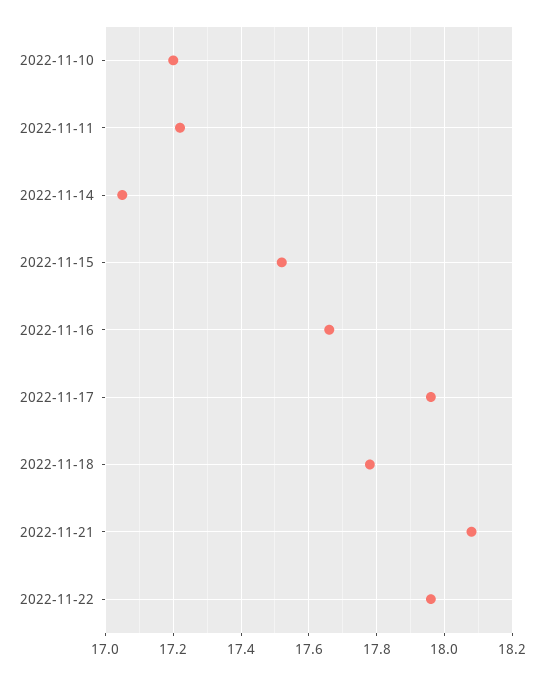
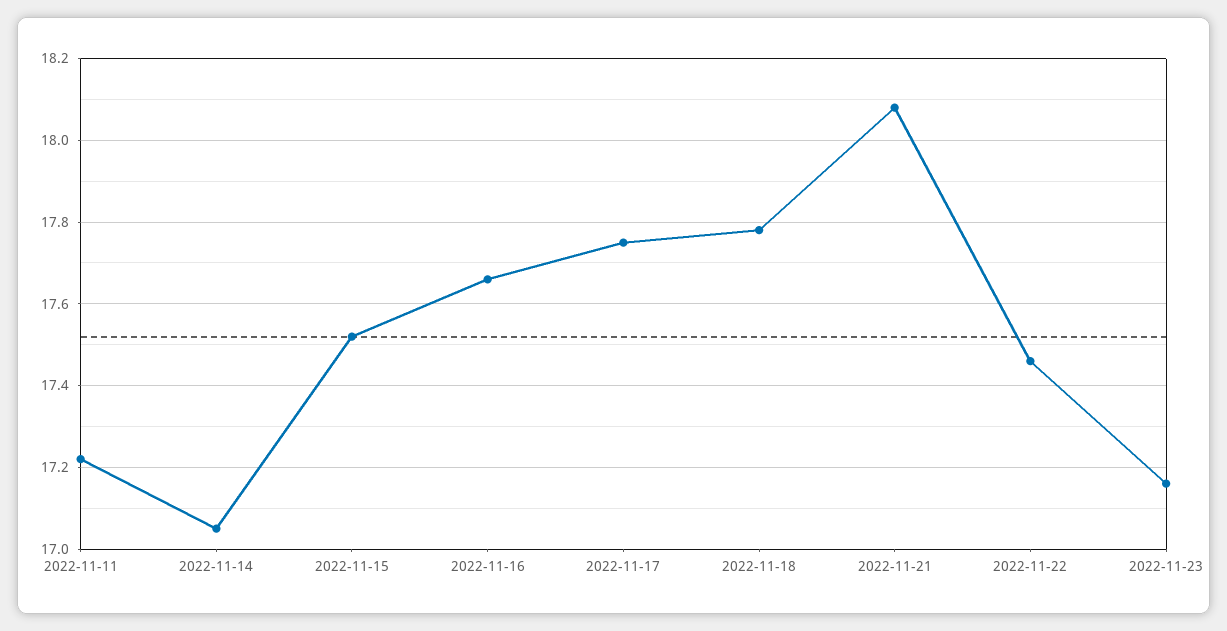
2022-11-10: 17.2 -> none
2022-11-17: 17.95 -> 17.75
2022-11-22: 17.95 -> 17.45
2022-11-23: none -> 17.15

